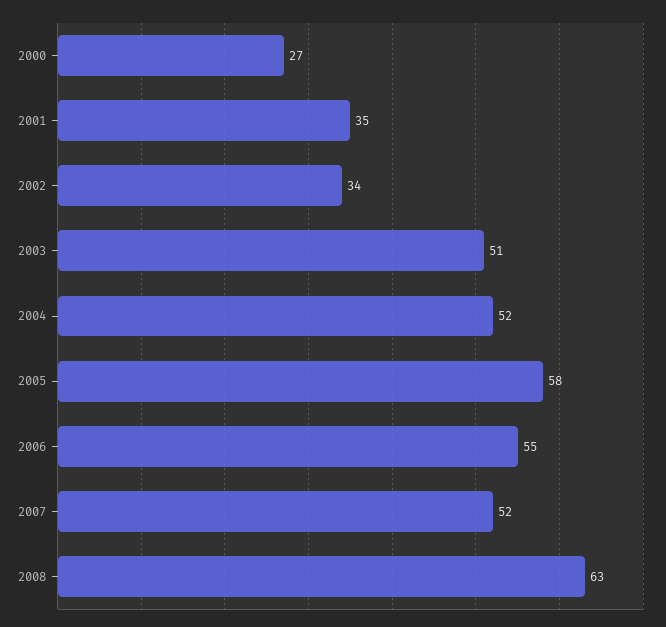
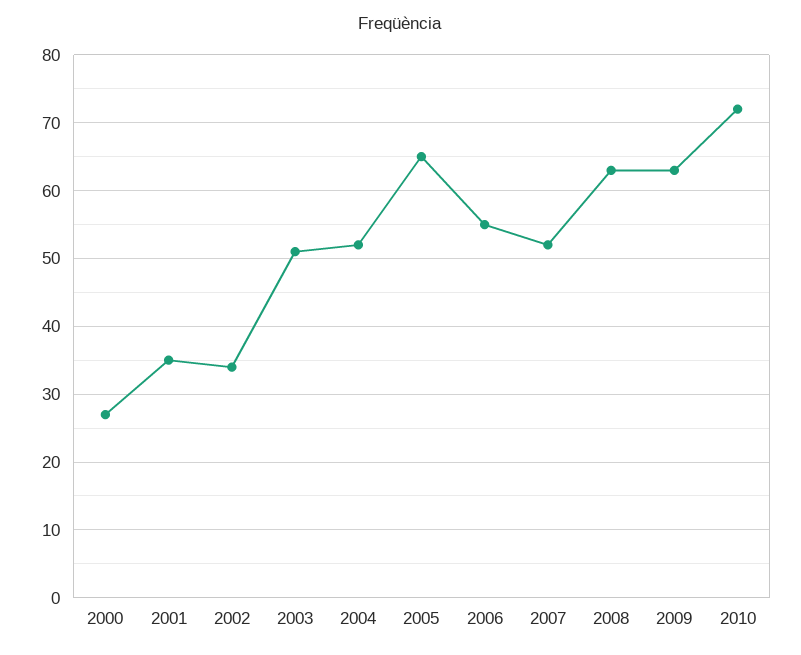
2005: 58 -> 65
2009: none -> 63
2010: none -> 72

